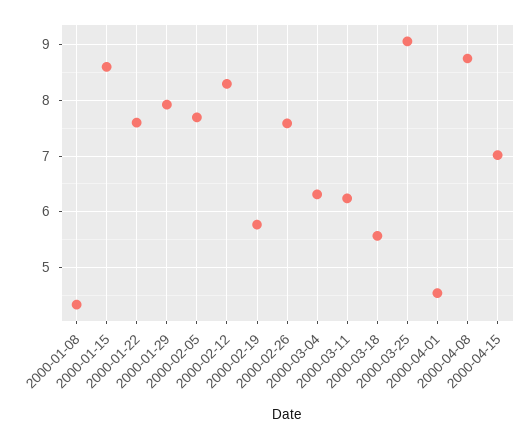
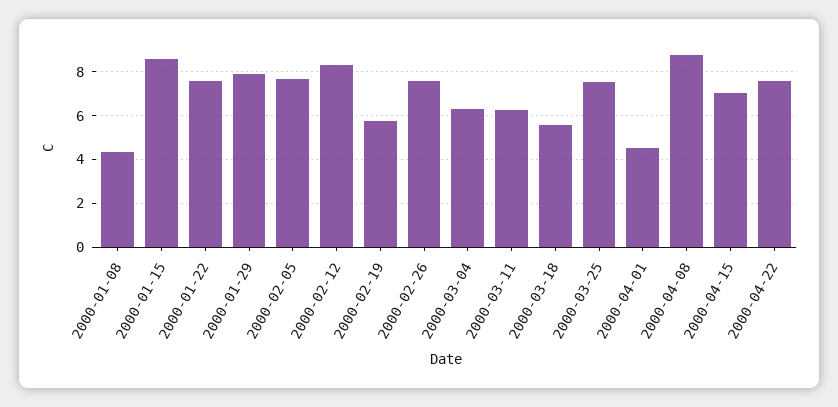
2000-03-25: 9 -> 7.5
2000-04-22: none -> 7.5

